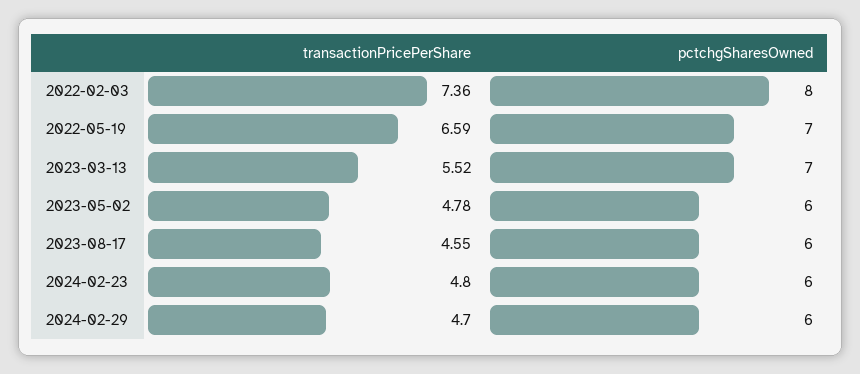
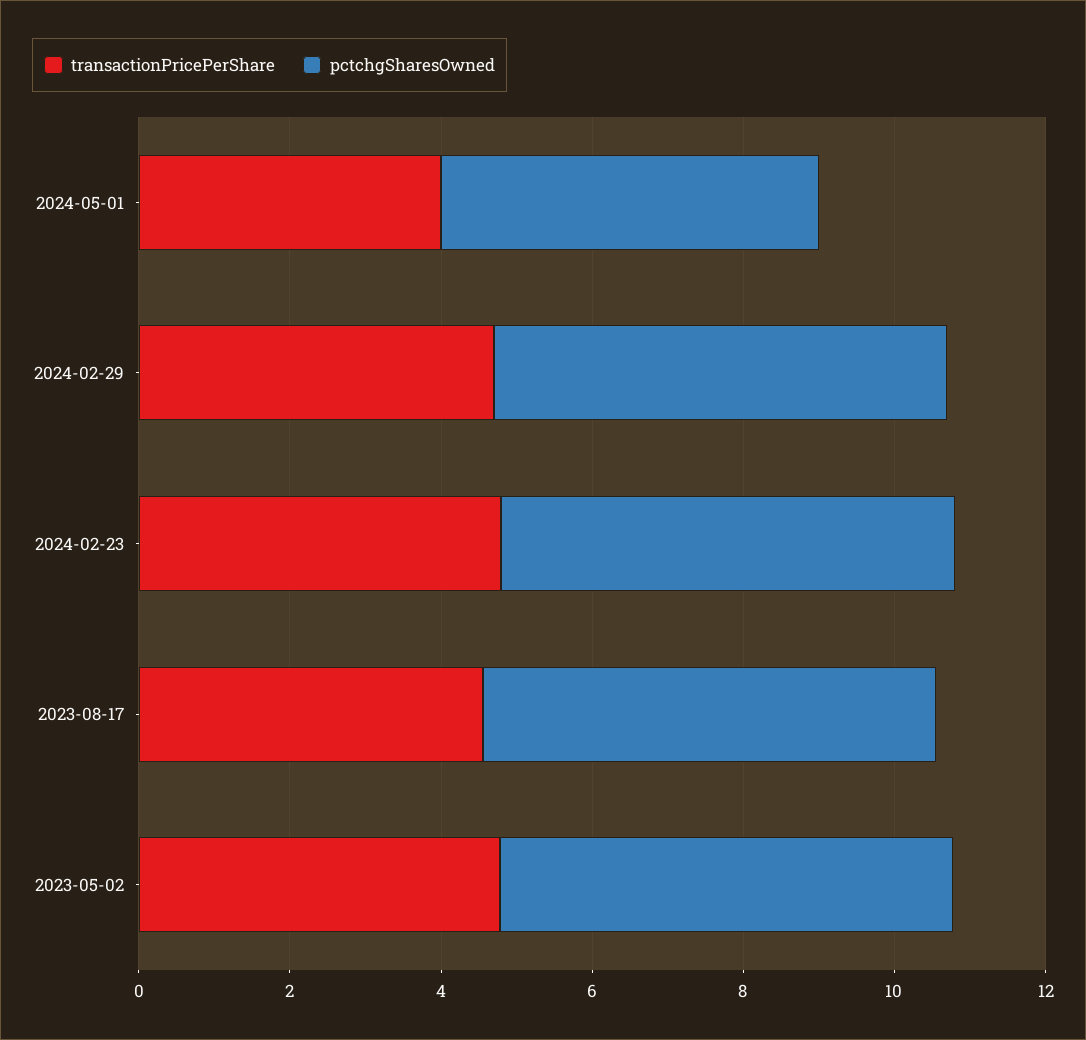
transactionPricePerShare, 2022-02-03: 7.36 -> none
pctchgSharesOwned, 2022-02-03: 8 -> none
transactionPricePerShare, 2022-05-19: 6.59 -> none
pctchgSharesOwned, 2022-05-19: 7 -> none
transactionPricePerShare, 2023-03-13: 5.52 -> none
pctchgSharesOwned, 2023-03-13: 7 -> none
transactionPricePerShare, 2024-05-01: none -> 4
pctchgSharesOwned, 2024-05-01: none -> 5

